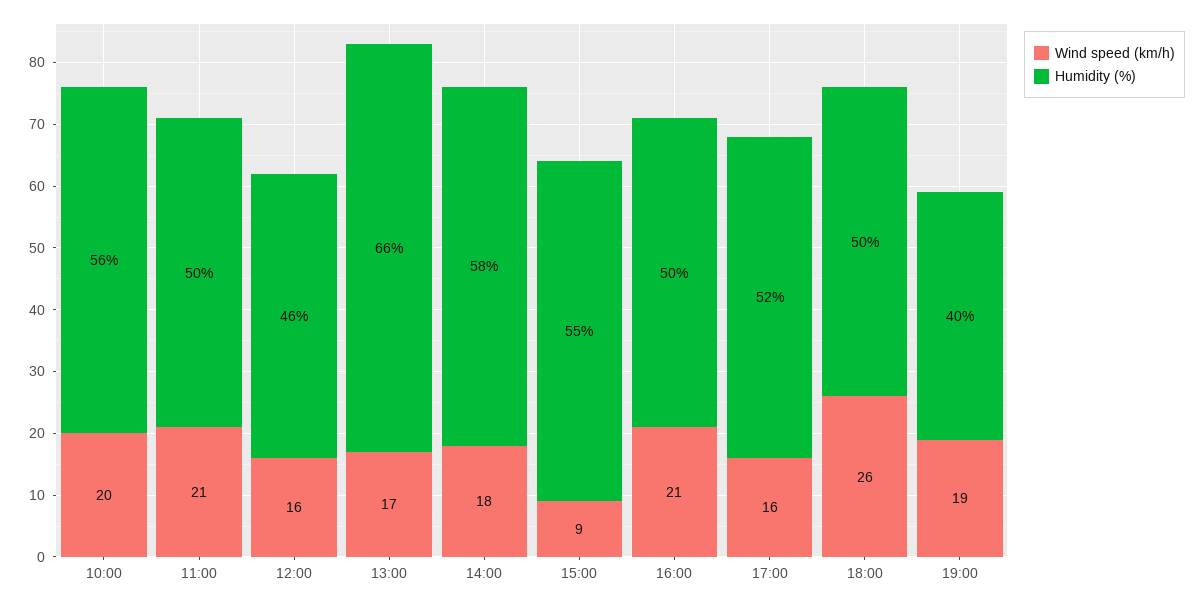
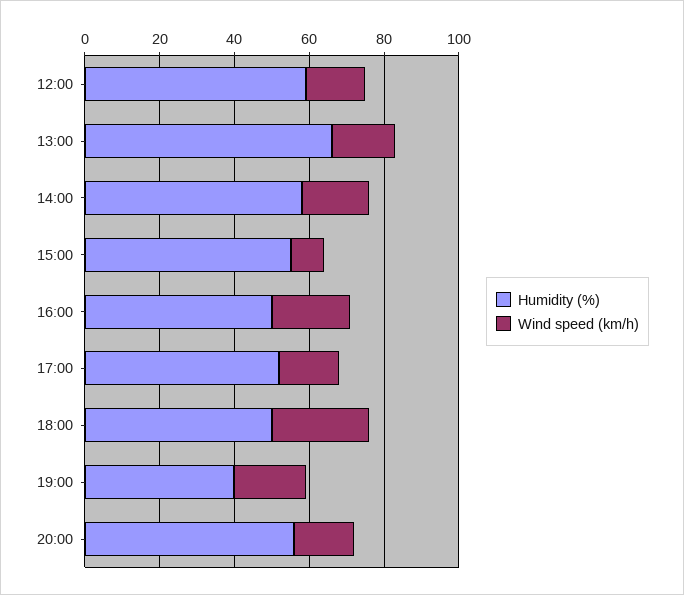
Wind speed (km/h), 10:00: 20 -> none
Humidity (%), 10:00: 56 -> none
Wind speed (km/h), 11:00: 21 -> none
Humidity (%), 11:00: 50 -> none
Humidity (%), 12:00: 46 -> 60
Humidity (%), 20:00: none -> 55
Wind speed (km/h), 20:00: none -> 15

